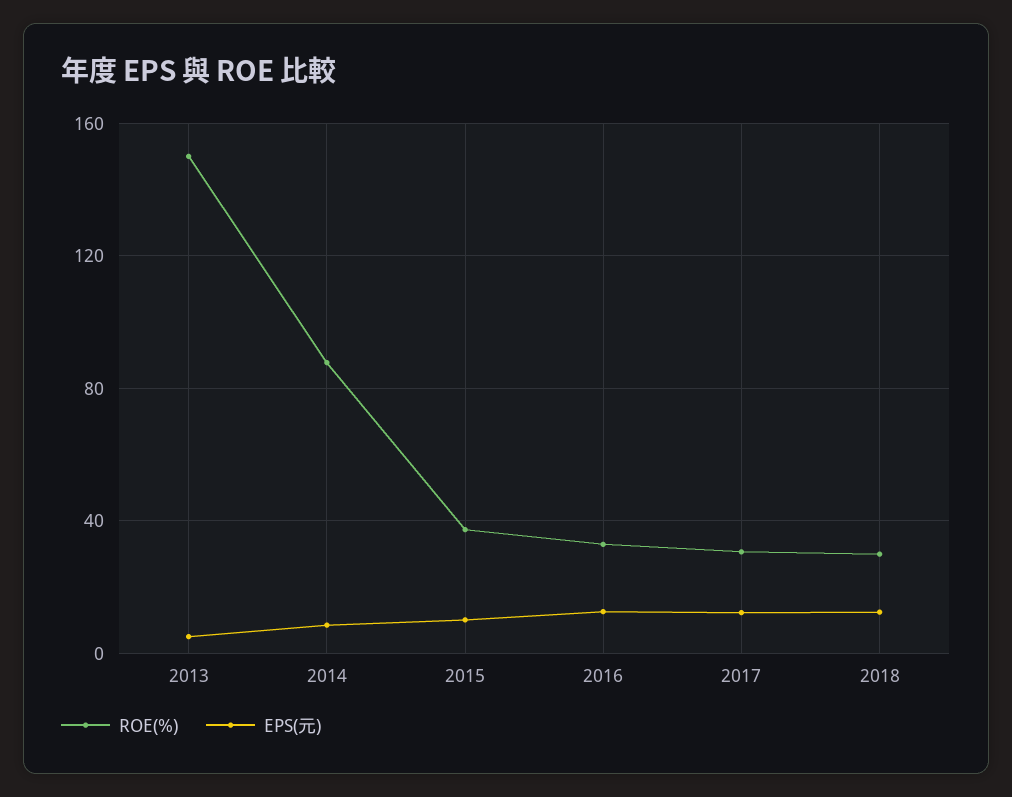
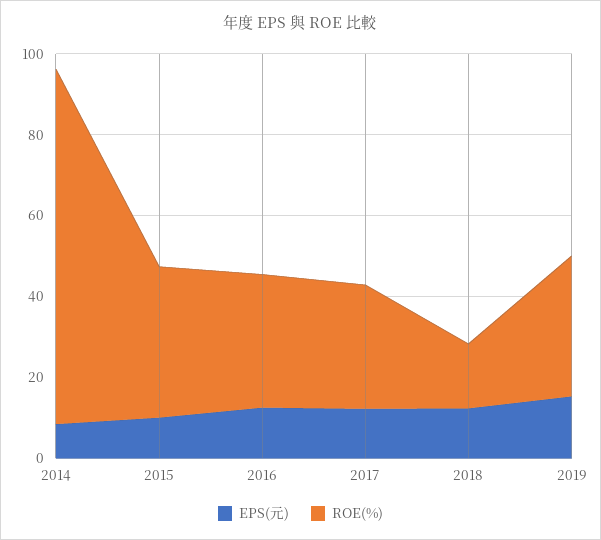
ROE(%), 2013: 150 -> none
EPS(元), 2013: 5 -> none
ROE(%), 2018: 30 -> 15
EPS(元), 2019: none -> 15
ROE(%), 2019: none -> 35

